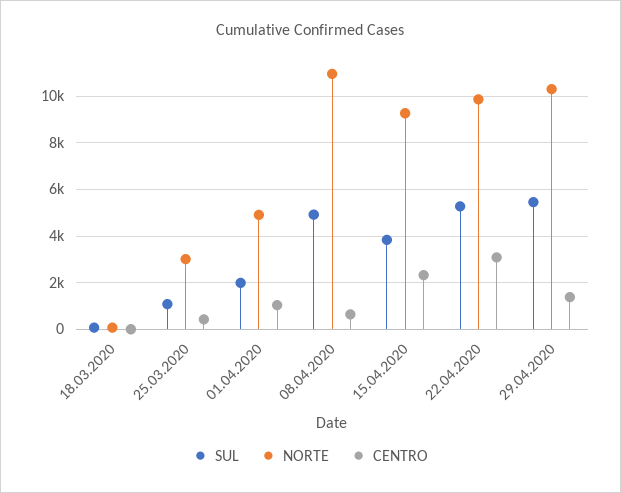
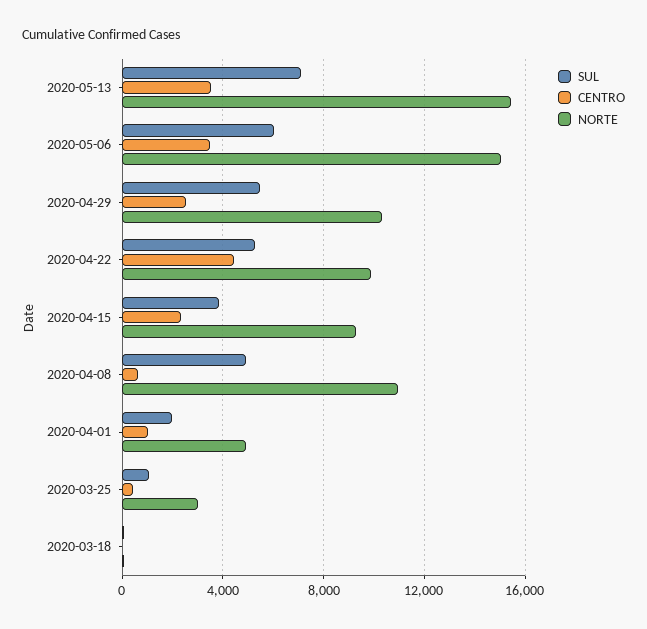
CENTRO, 22.04.2020: 3000 -> 4500
CENTRO, 29.04.2020: 1500 -> 2500
SUL, 2020-05-13: none -> 7000
CENTRO, 2020-05-13: none -> 3500
NORTE, 2020-05-13: none -> 15500
SUL, 2020-05-06: none -> 6000
CENTRO, 2020-05-06: none -> 3500
NORTE, 2020-05-06: none -> 15000

